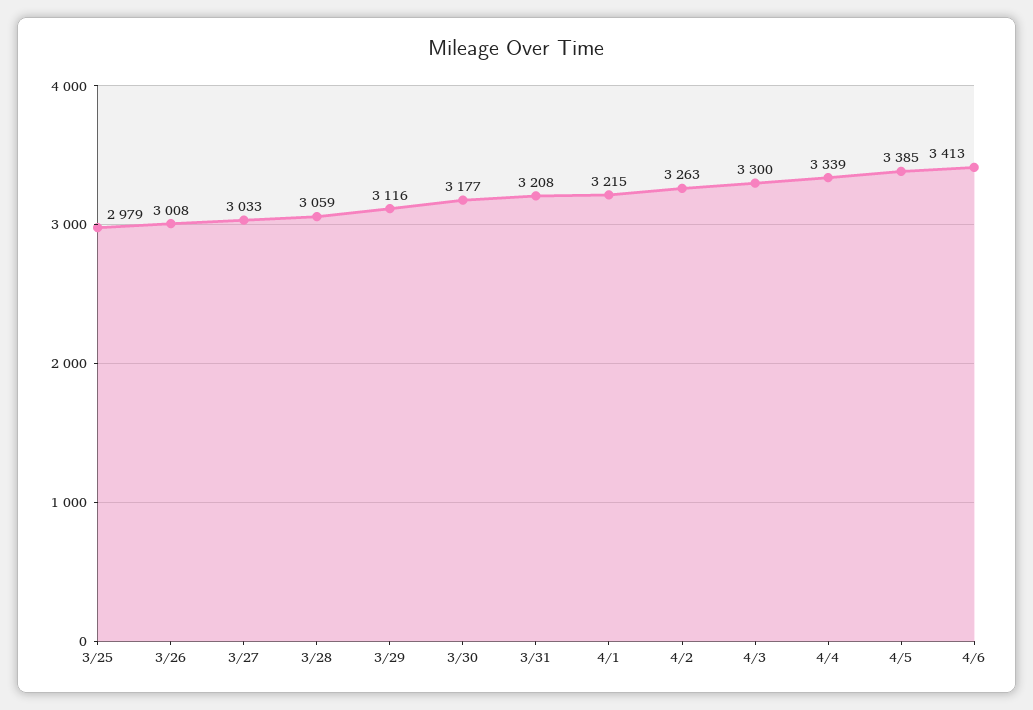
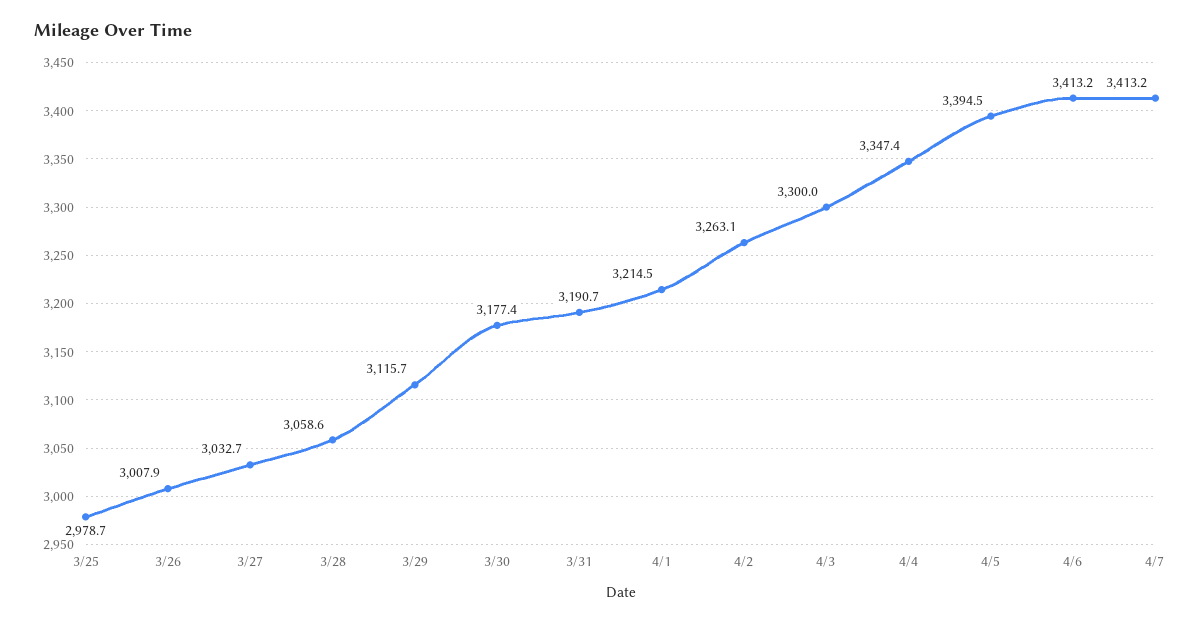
3/31: 3208 -> 3190.7
4/4: 3339 -> 3347.4
4/5: 3385 -> 3394.5
4/7: none -> 3413.2

